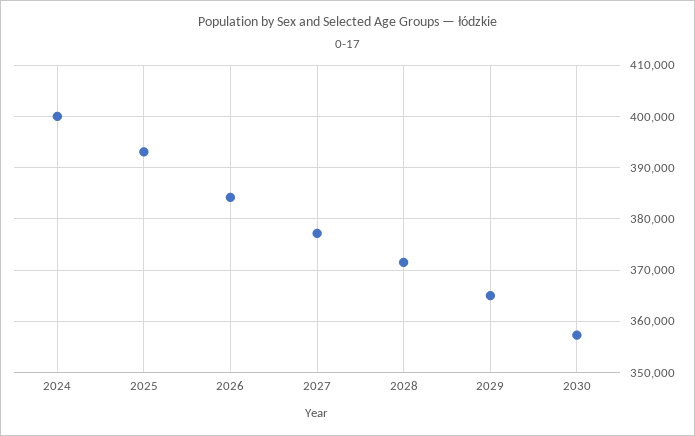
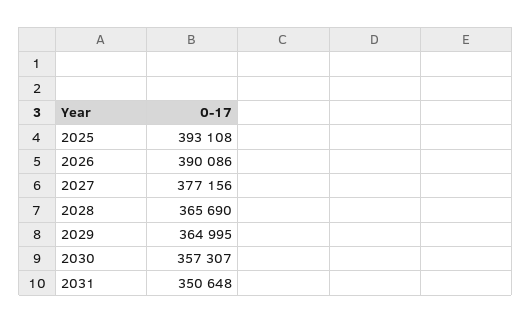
2024: 400000 -> none
2026: 384000 -> 390086
2028: 372000 -> 365690
2031: none -> 350648

